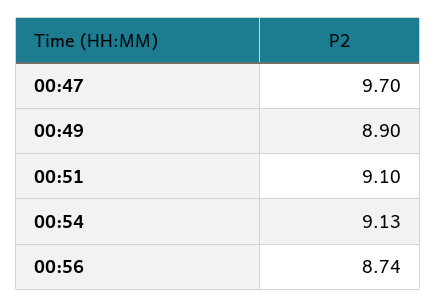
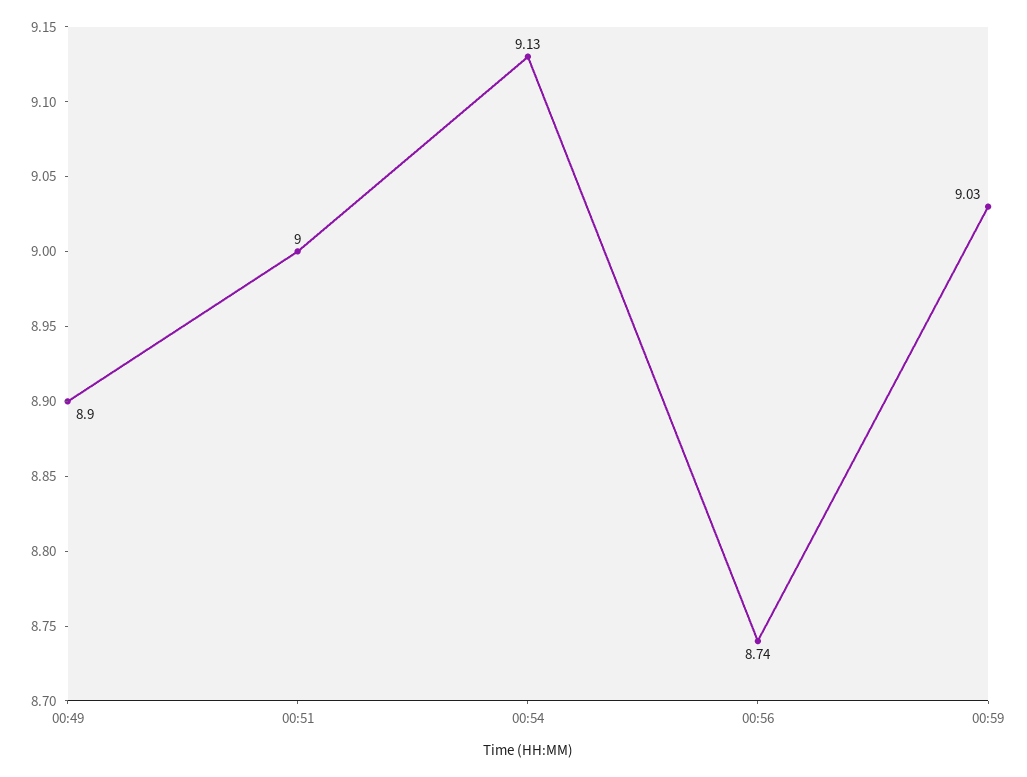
00:47: 9.7 -> none
00:51: 9.1 -> 9
00:59: none -> 9.03

